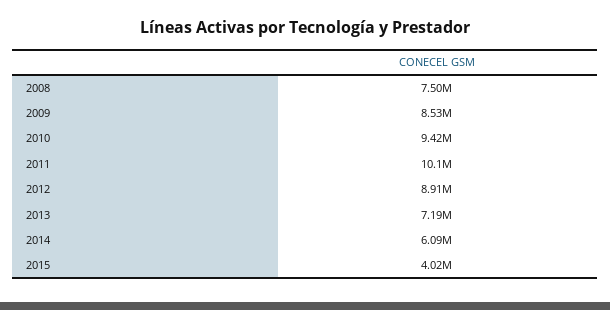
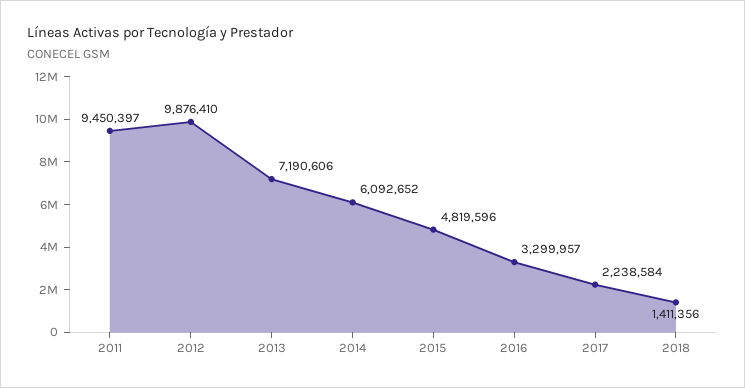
2008: 7500000 -> none
2009: 8530000 -> none
2010: 9420000 -> none
2011: 10100000 -> 9450397
2012: 8910000 -> 9876410
2015: 4020000 -> 4819596
2016: none -> 3299957
2017: none -> 2238584
2018: none -> 1411356

